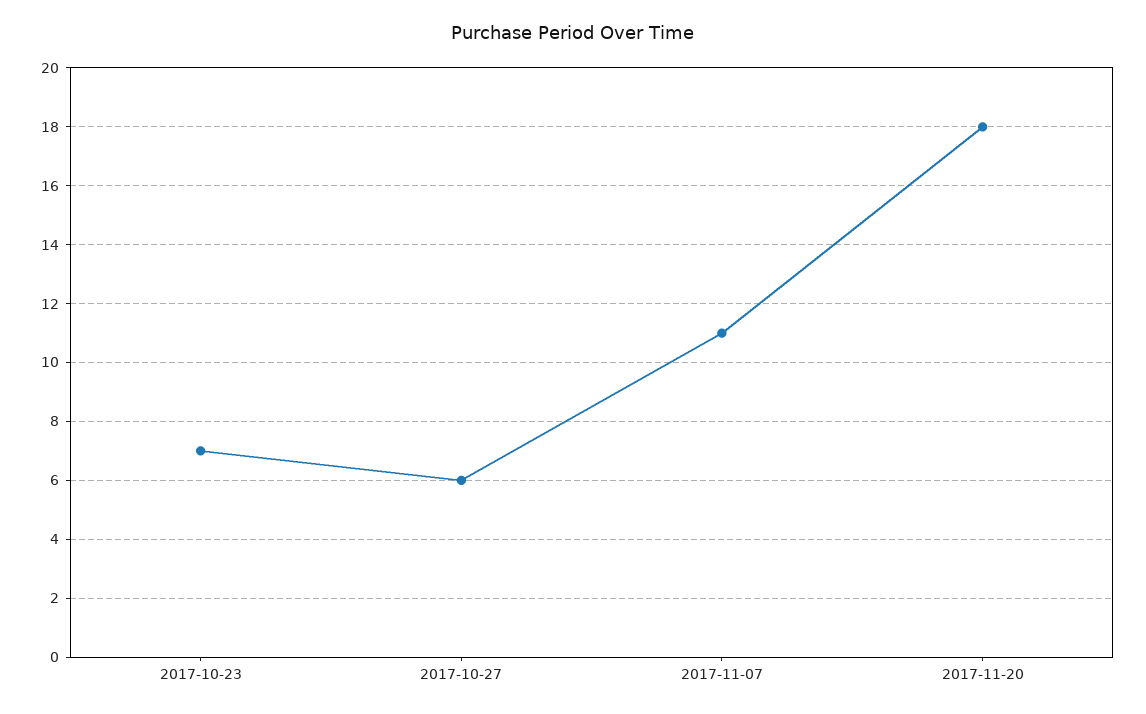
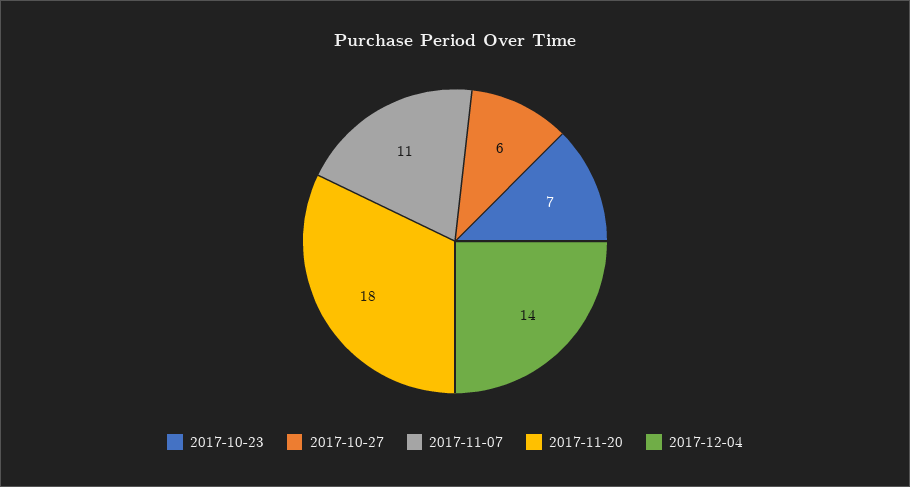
2017-12-04: none -> 14

